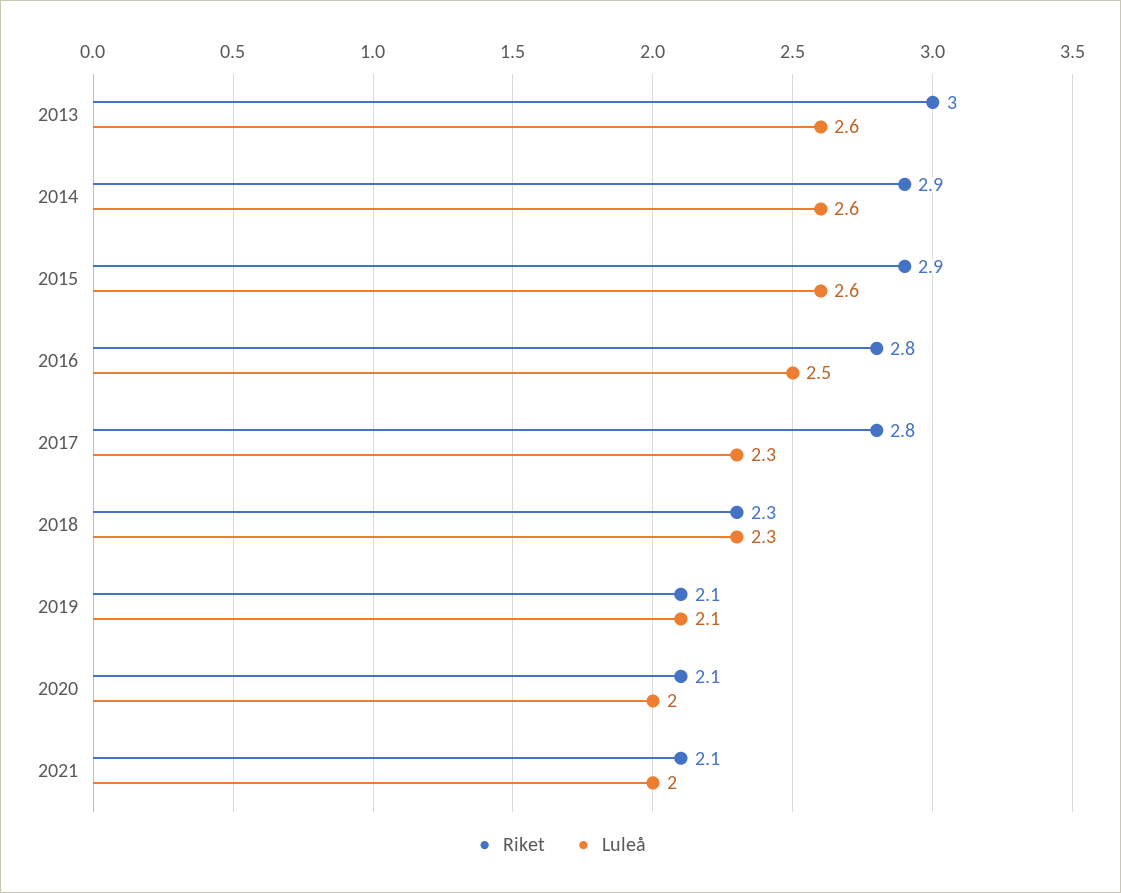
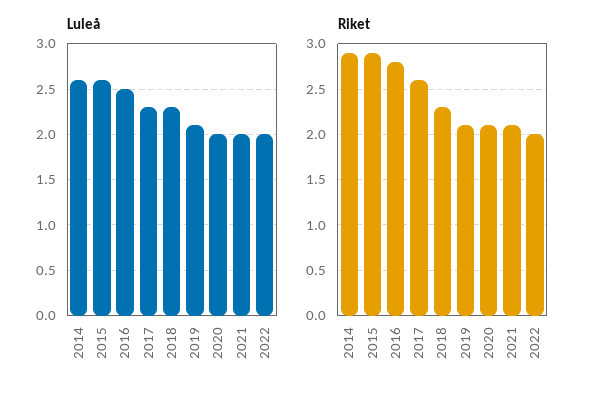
Riket, 2013: 3 -> none
Luleå, 2013: 2.6 -> none
Riket, 2017: 2.8 -> 2.6
Luleå, 2022: none -> 2
Riket, 2022: none -> 2

